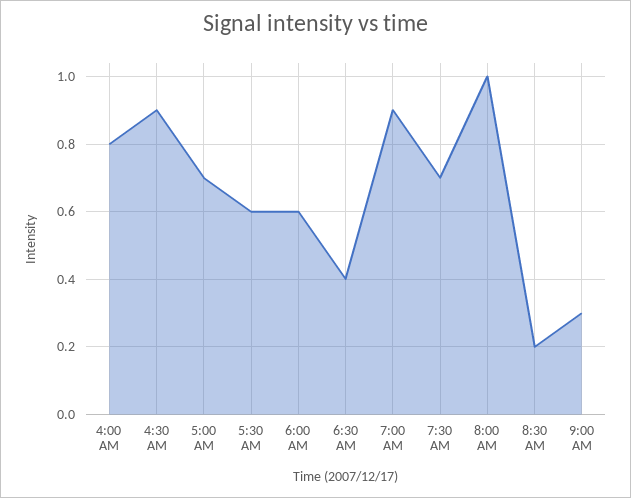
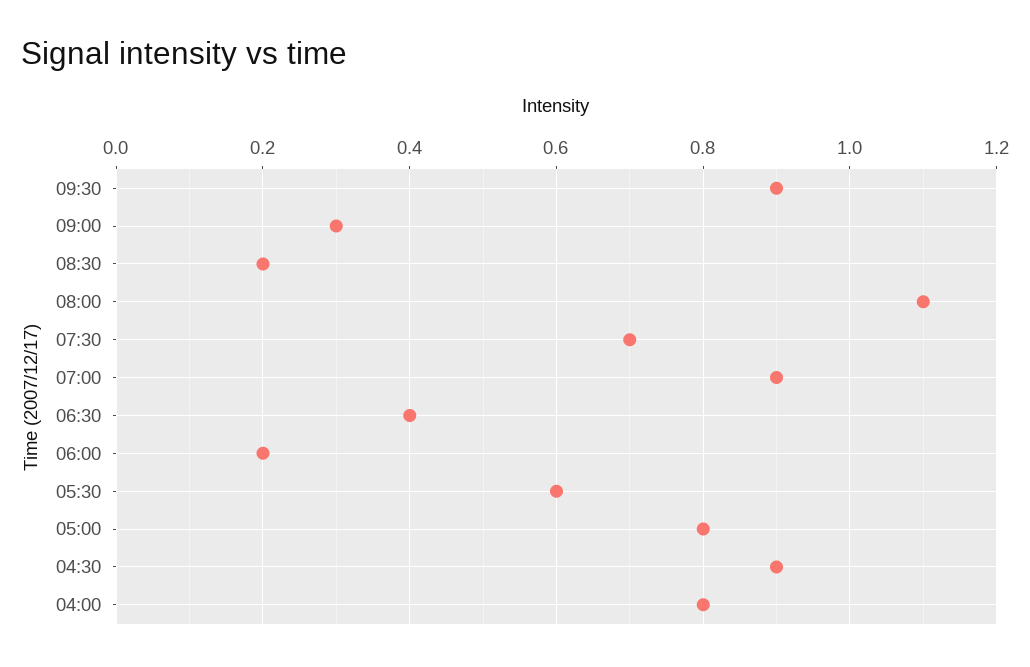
5:00 AM: 0.7 -> 0.8
6:00 AM: 0.6 -> 0.2
8:00 AM: 1 -> 1.1
09:30: none -> 0.9

